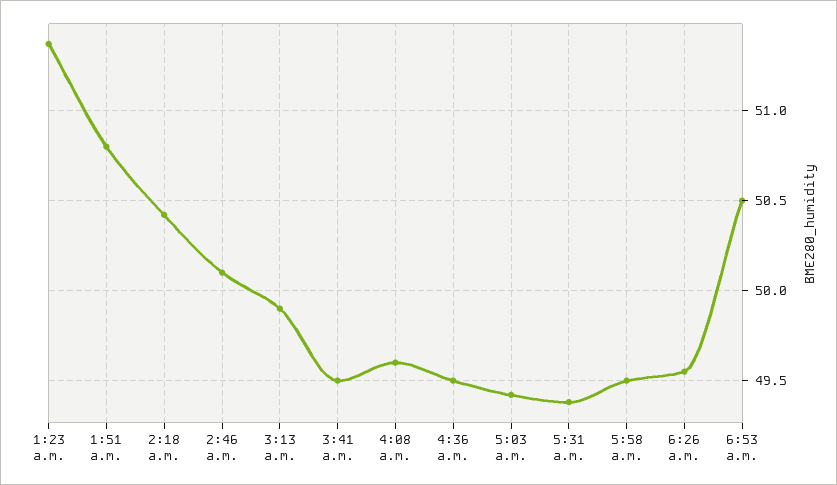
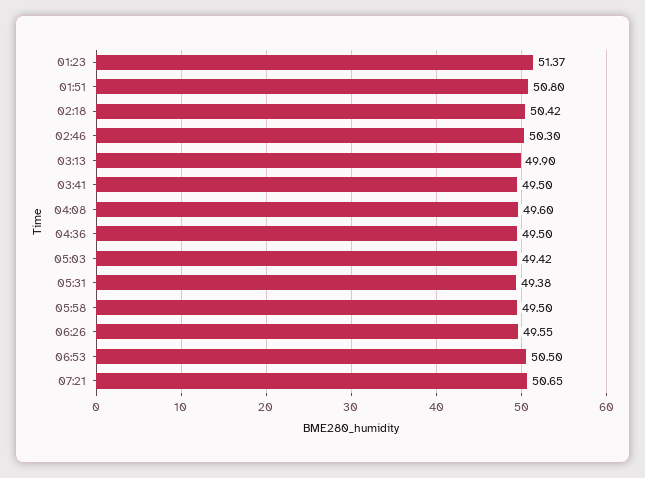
2:46 a.m.: 50.1 -> 50.3
07:21: none -> 50.65

